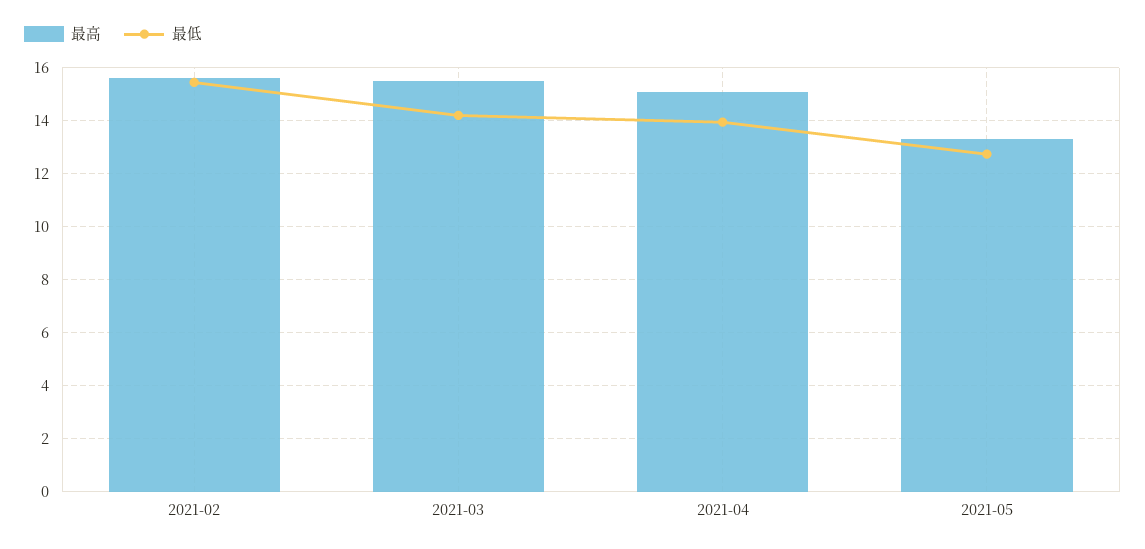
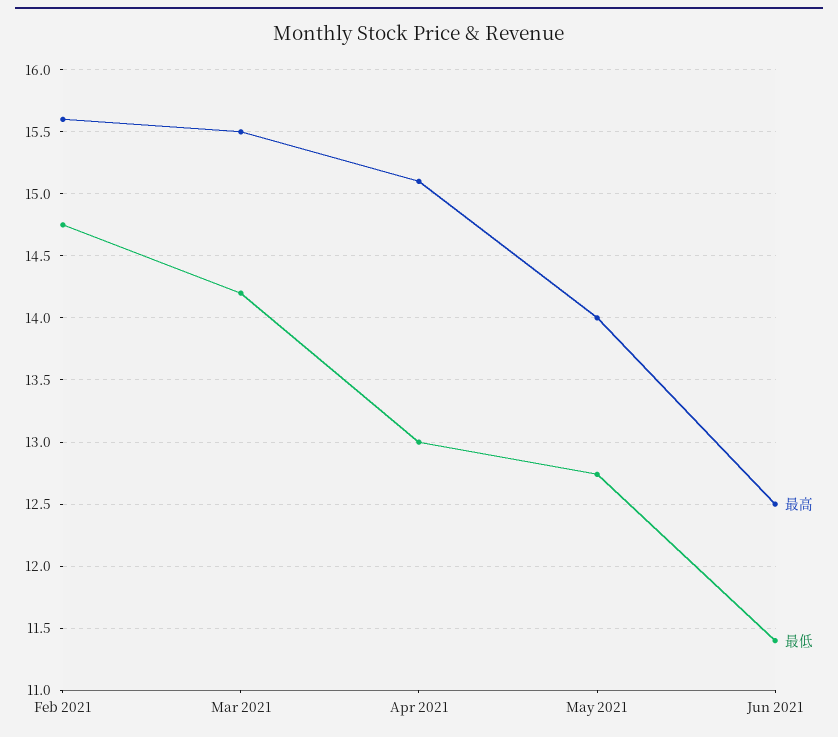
最低, 2021-02: 15.5 -> 14.75
最低, 2021-04: 14 -> 13
最高, 2021-05: 13.25 -> 14
最高, Jun 2021: none -> 12.5
最低, Jun 2021: none -> 11.4

